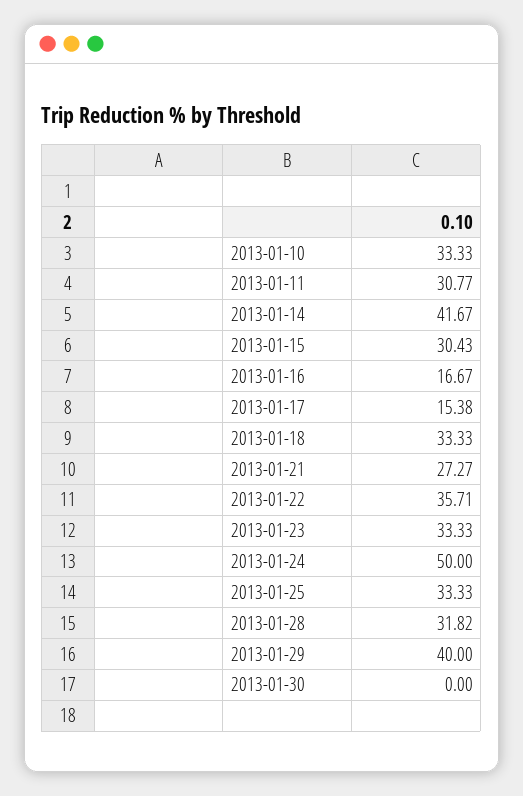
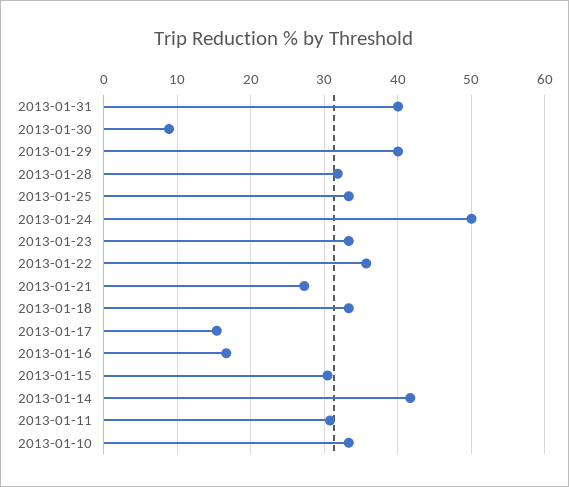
2013-01-30: 0 -> 9
2013-01-31: none -> 40

